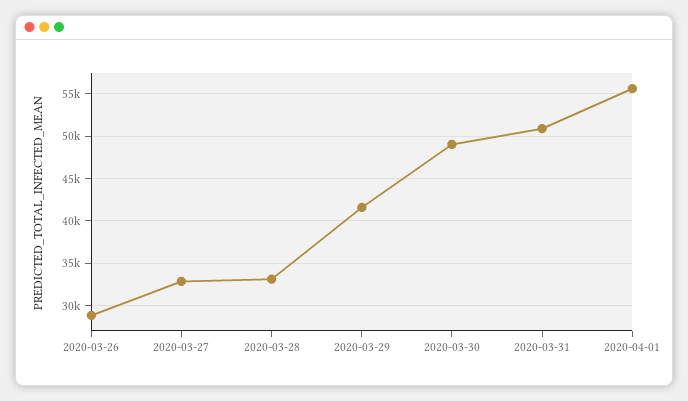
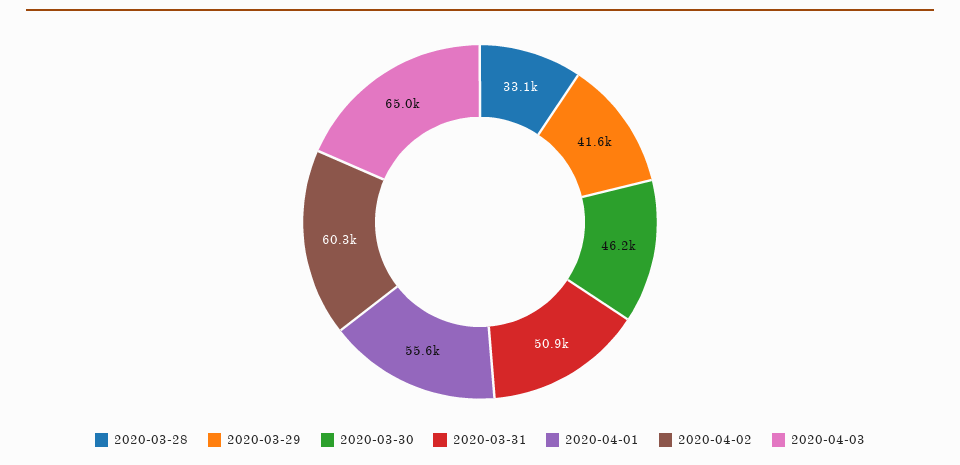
2020-03-26: 29000 -> none
2020-03-27: 33000 -> none
2020-03-30: 49000 -> 46200
2020-04-02: none -> 60300
2020-04-03: none -> 65000

